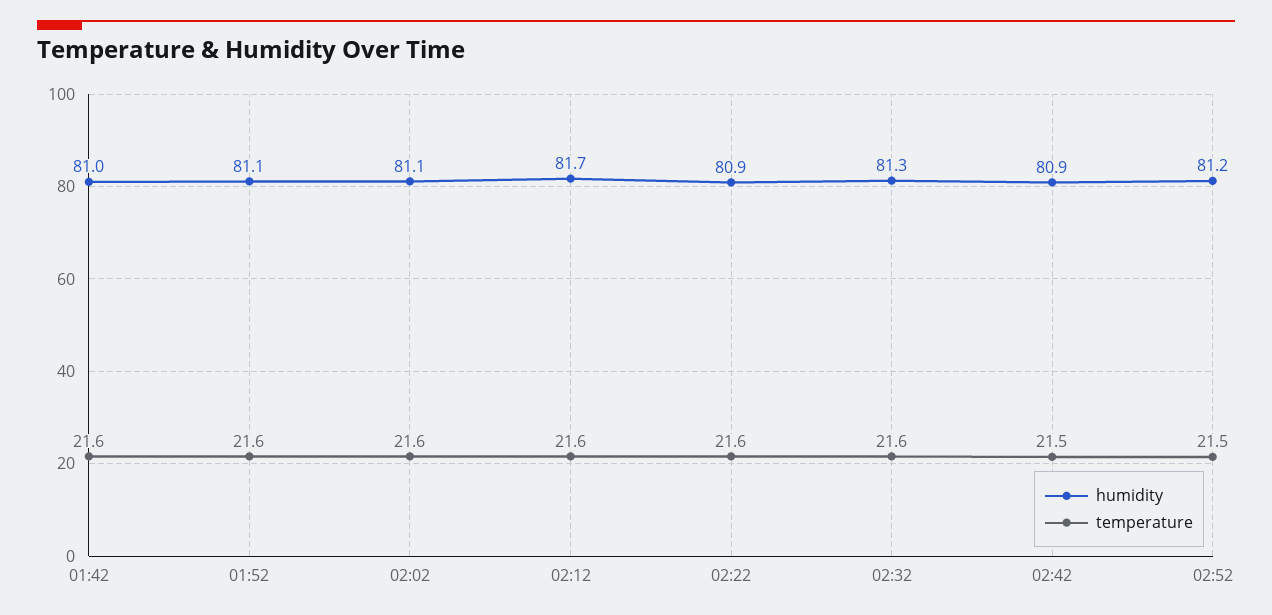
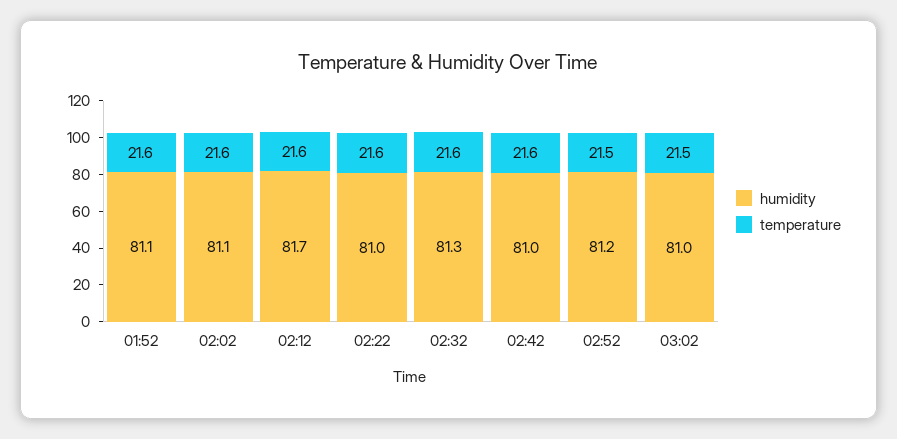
humidity, 01:42: 81 -> none
temperature, 01:42: 21.6 -> none
humidity, 02:22: 80.9 -> 81
humidity, 02:42: 80.9 -> 81
temperature, 02:42: 21.5 -> 21.6
humidity, 03:02: none -> 81
temperature, 03:02: none -> 21.5

